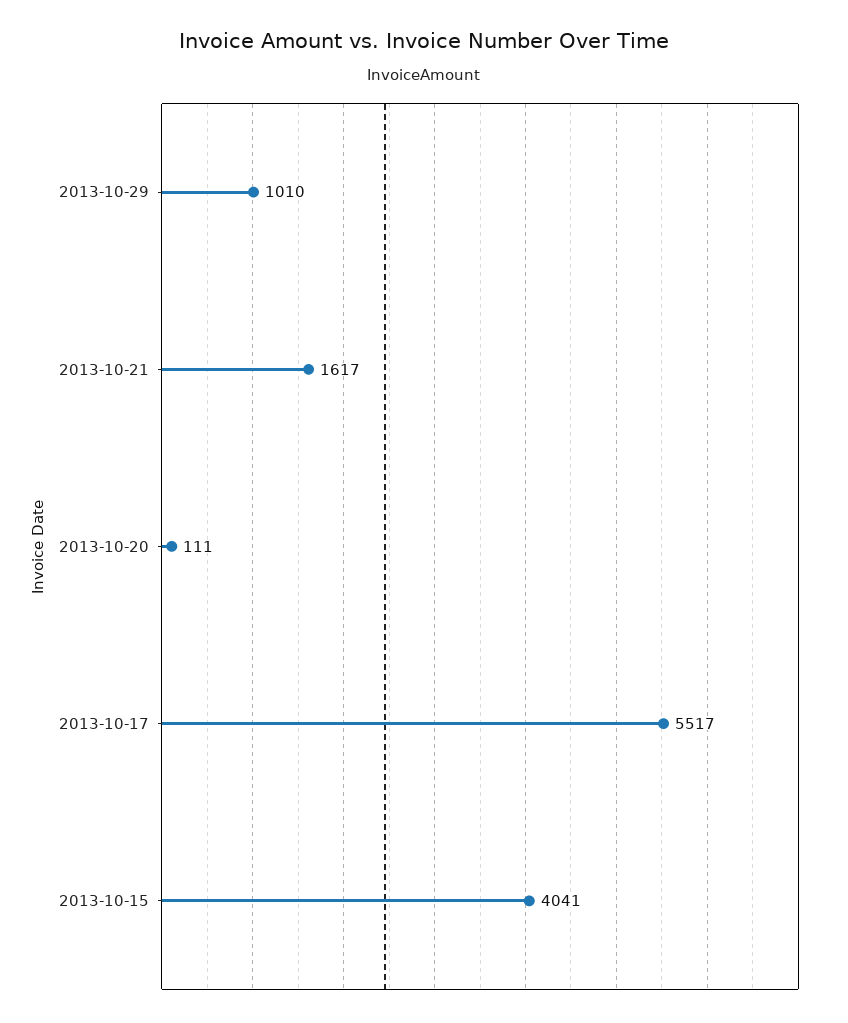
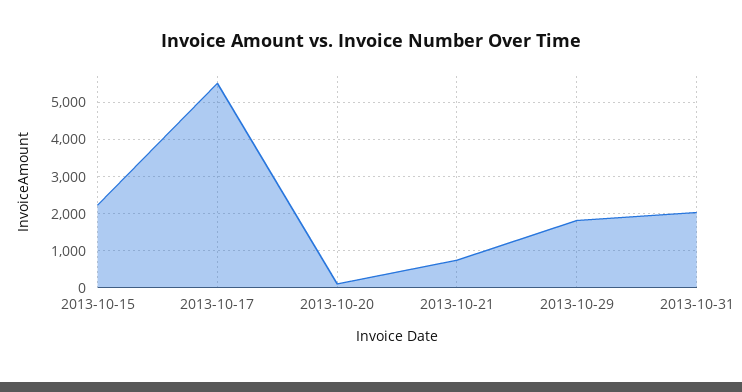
2013-10-29: 1010 -> 1800
2013-10-21: 1617 -> 800
2013-10-15: 4041 -> 2200
2013-10-31: none -> 2000

